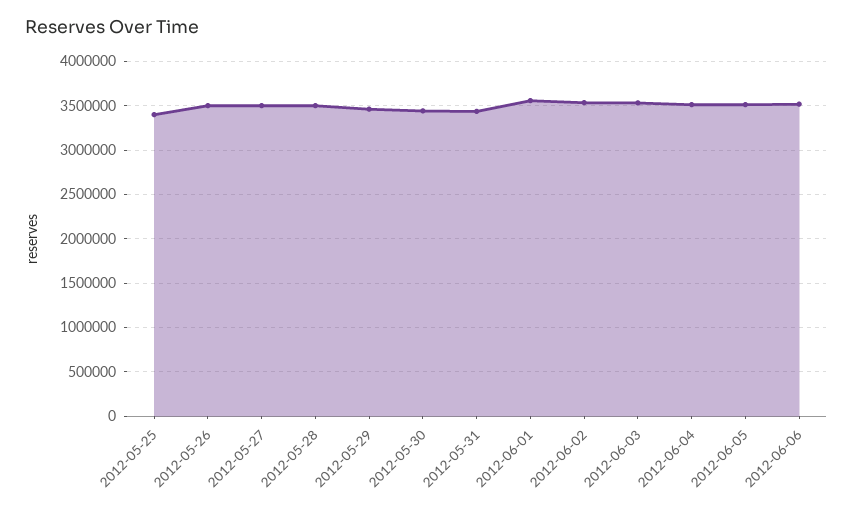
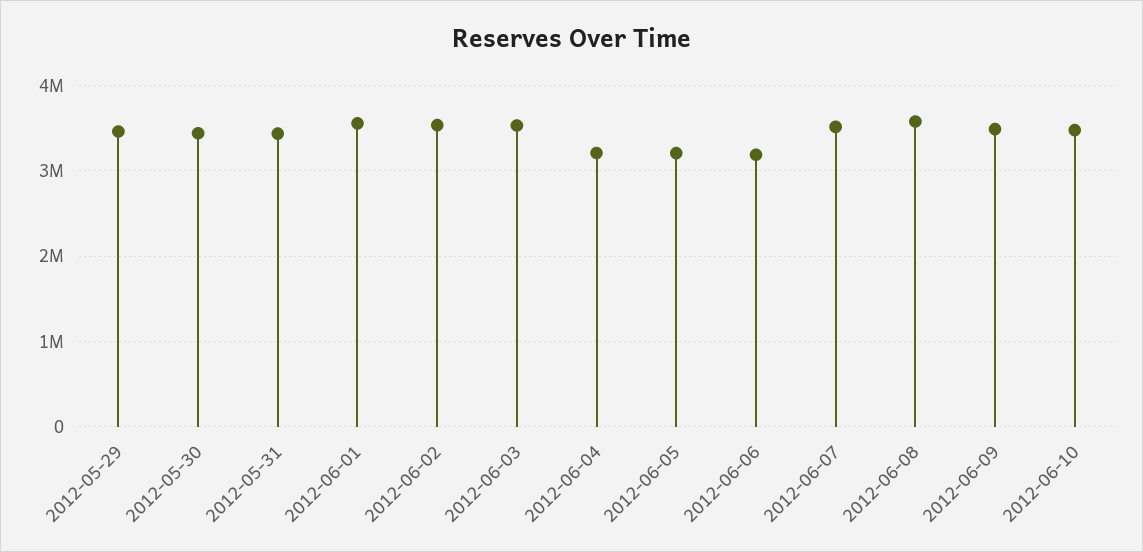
2012-05-25: 3400000 -> none
2012-05-26: 3500000 -> none
2012-05-27: 3500000 -> none
2012-05-28: 3500000 -> none
2012-06-04: 3500000 -> 3200000
2012-06-05: 3500000 -> 3200000
2012-06-06: 3500000 -> 3200000
2012-06-07: none -> 3500000
2012-06-08: none -> 3600000
2012-06-09: none -> 3500000
2012-06-10: none -> 3500000

